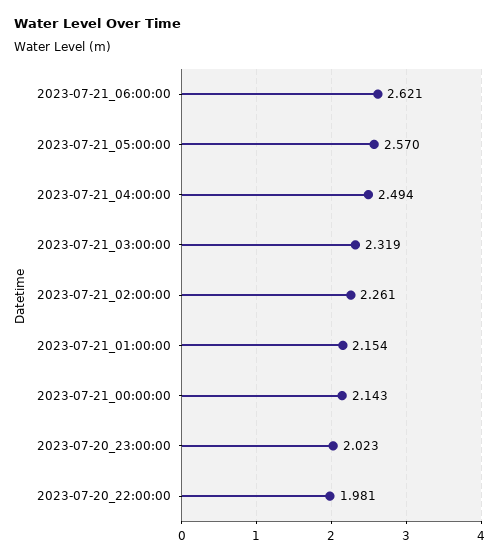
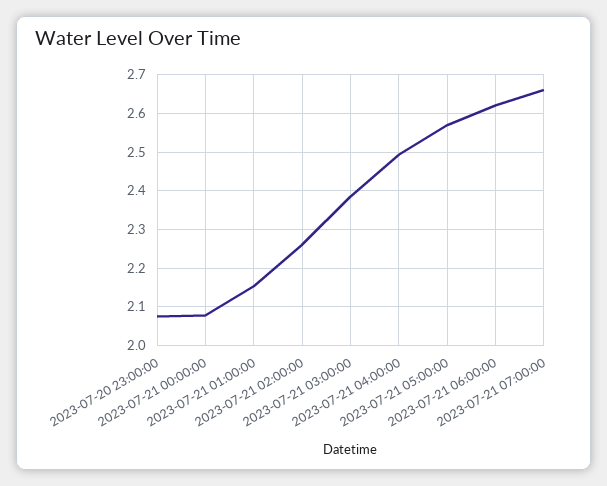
2023-07-21_03:00:00: 2.319 -> 2.38
2023-07-21_00:00:00: 2.143 -> 2.08
2023-07-20_23:00:00: 2.023 -> 2.08
2023-07-20_22:00:00: 1.981 -> none
2023-07-21 07:00:00: none -> 2.66

